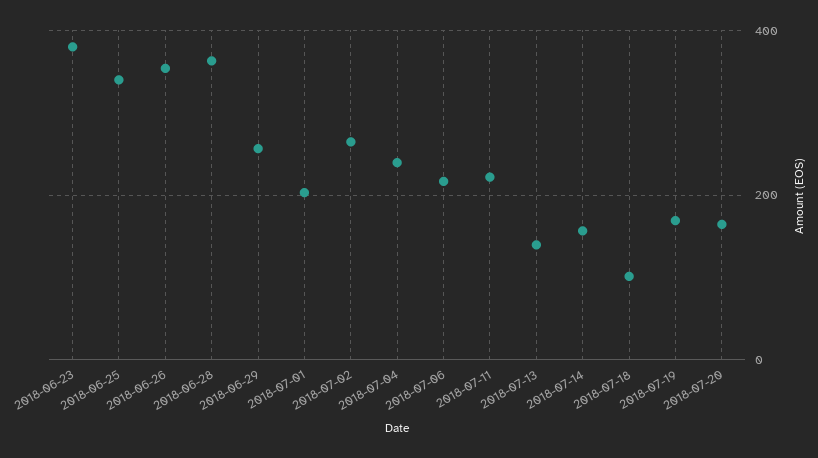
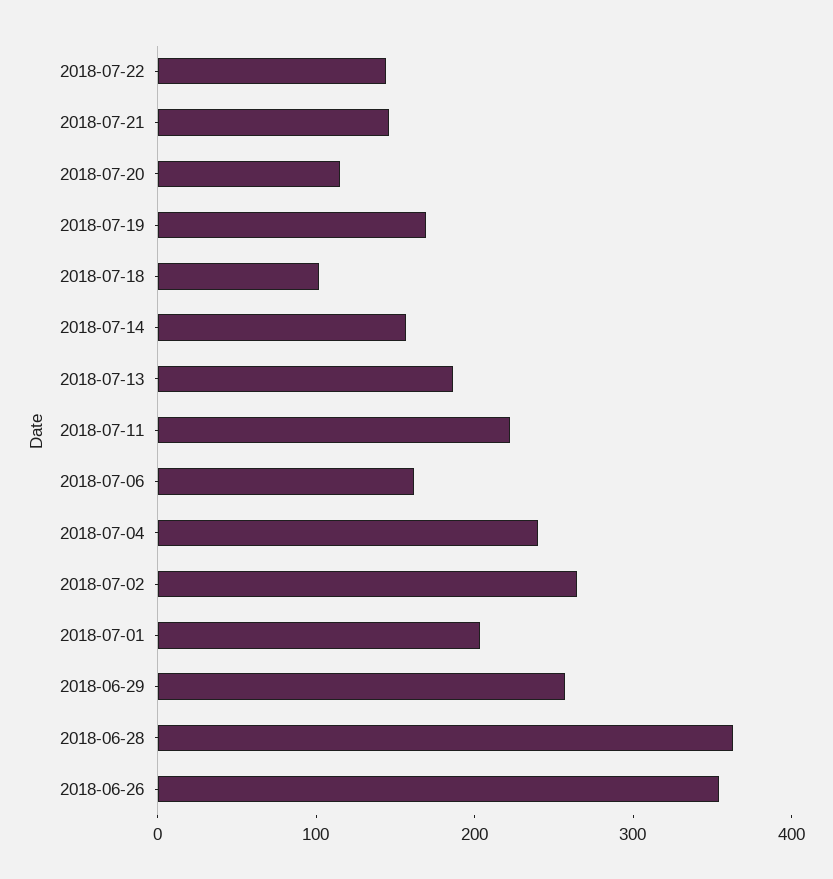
2018-06-23: 380 -> none
2018-06-25: 340 -> none
2018-07-06: 220 -> 160
2018-07-13: 140 -> 180
2018-07-20: 160 -> 120
2018-07-22: none -> 140
2018-07-21: none -> 140

